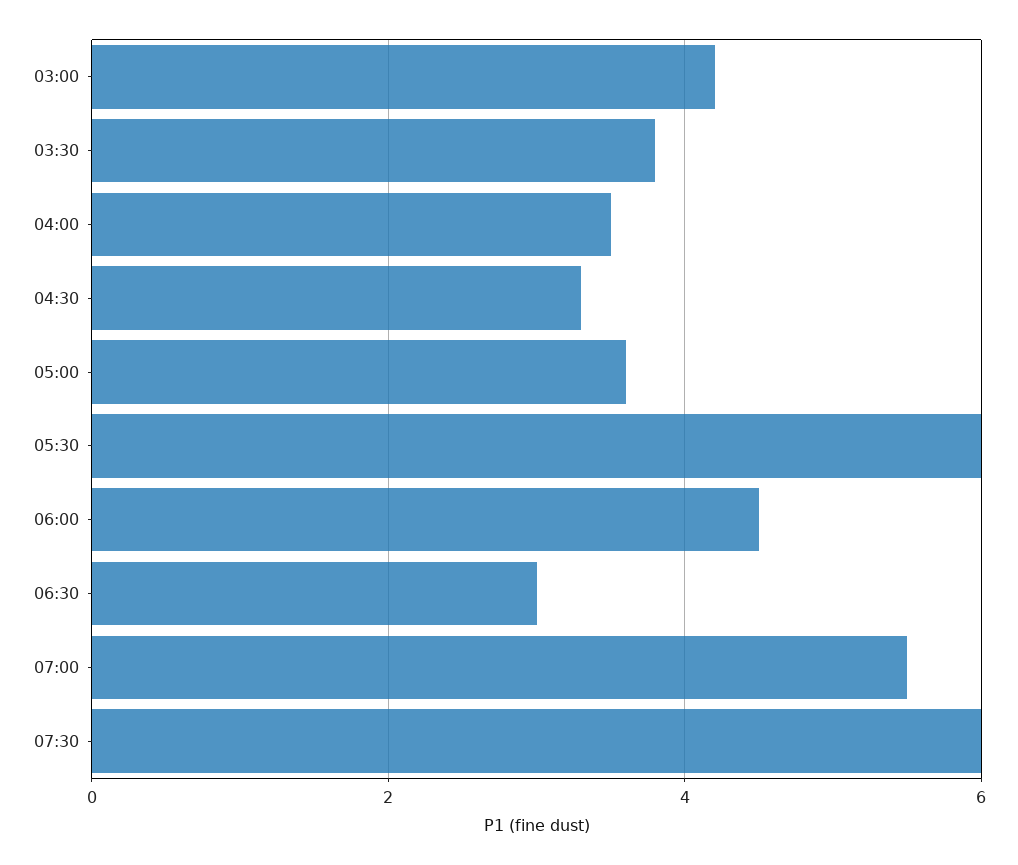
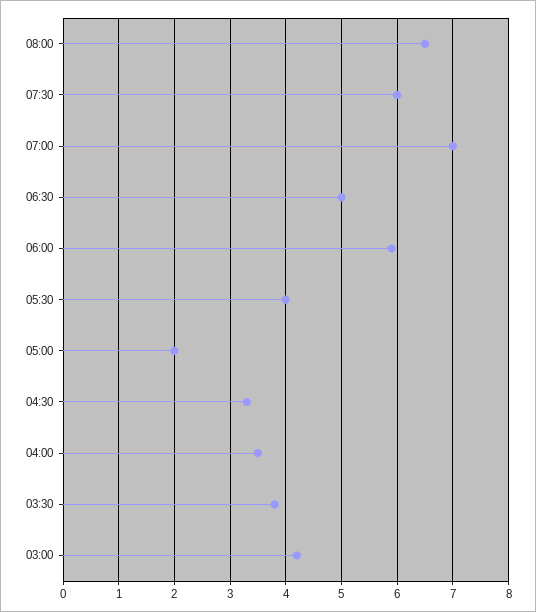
05:00: 3.5 -> 2
05:30: 6 -> 4
06:00: 4.5 -> 6
06:30: 3 -> 5
07:00: 5.5 -> 7
08:00: none -> 6.5

